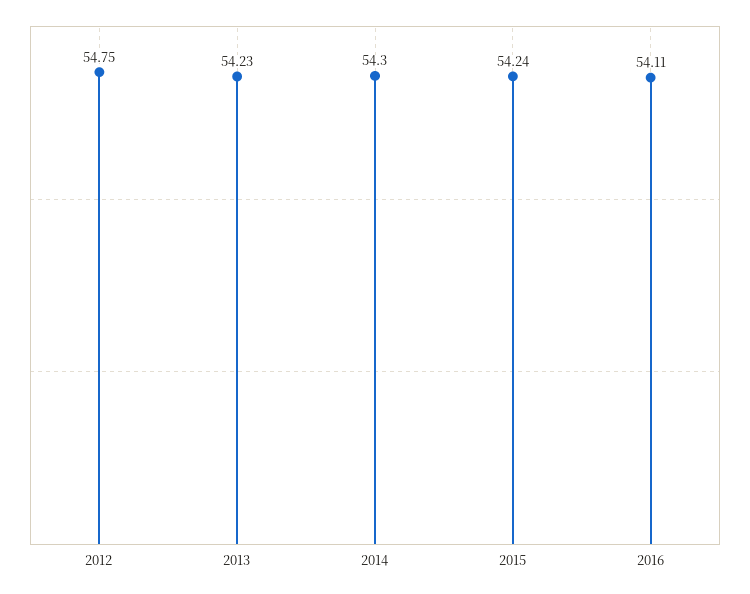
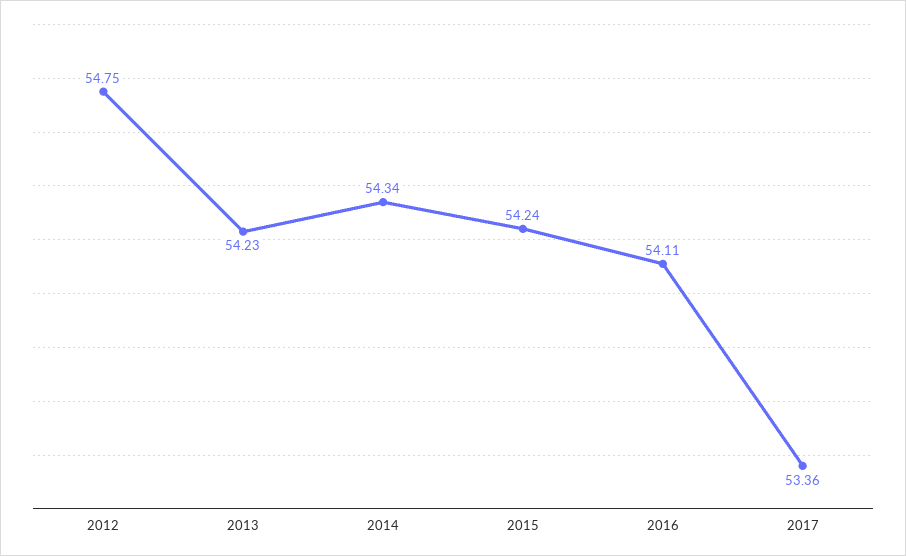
2014: 54.3 -> 54.34
2017: none -> 53.36

